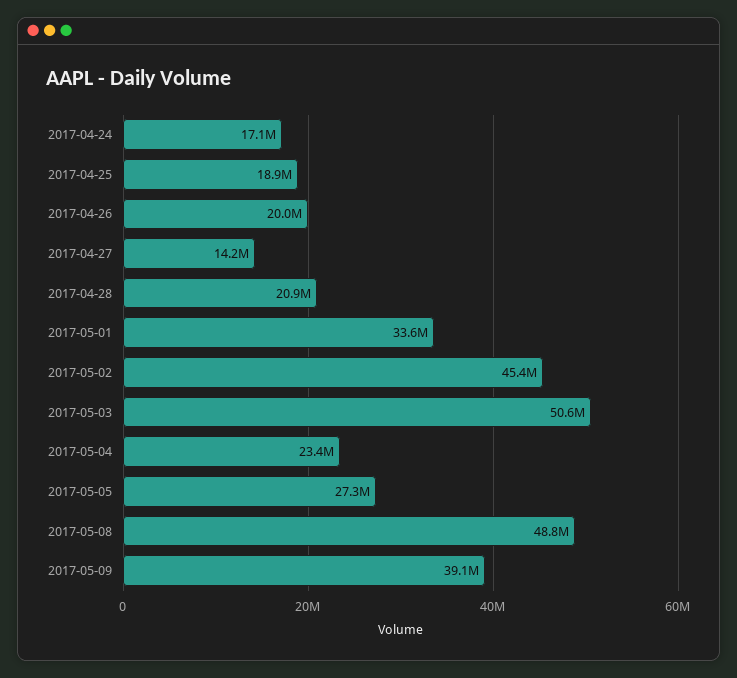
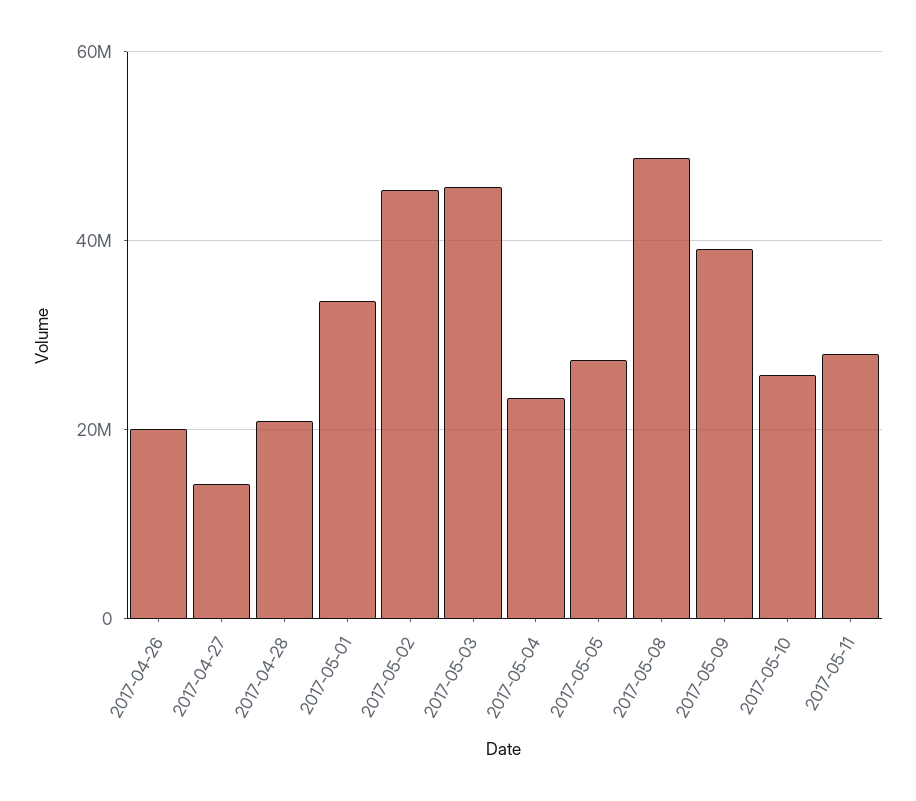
2017-04-24: 17100000 -> none
2017-04-25: 18900000 -> none
2017-05-03: 50600000 -> 46000000
2017-05-10: none -> 26000000
2017-05-11: none -> 28000000

